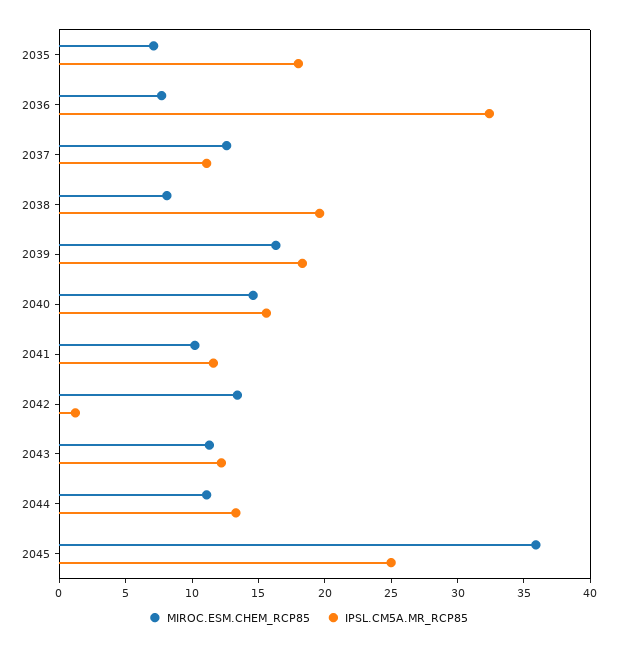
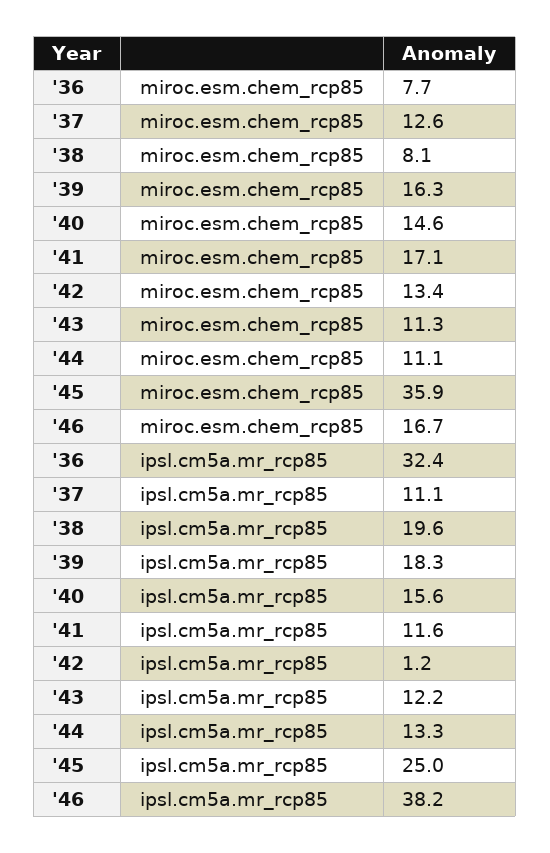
MIROC.ESM.CHEM_RCP85, 2035: 7 -> none
IPSL.CM5A.MR_RCP85, 2035: 18 -> none
MIROC.ESM.CHEM_RCP85, 2041: 10 -> 17.1
MIROC.ESM.CHEM_RCP85, '46: none -> 16.7
IPSL.CM5A.MR_RCP85, '46: none -> 38.2

